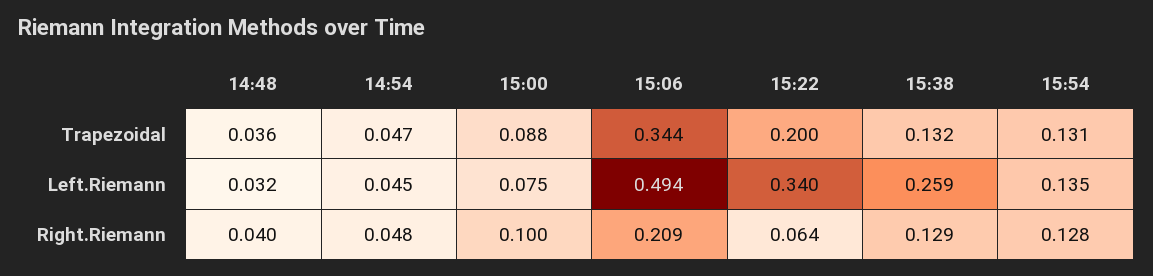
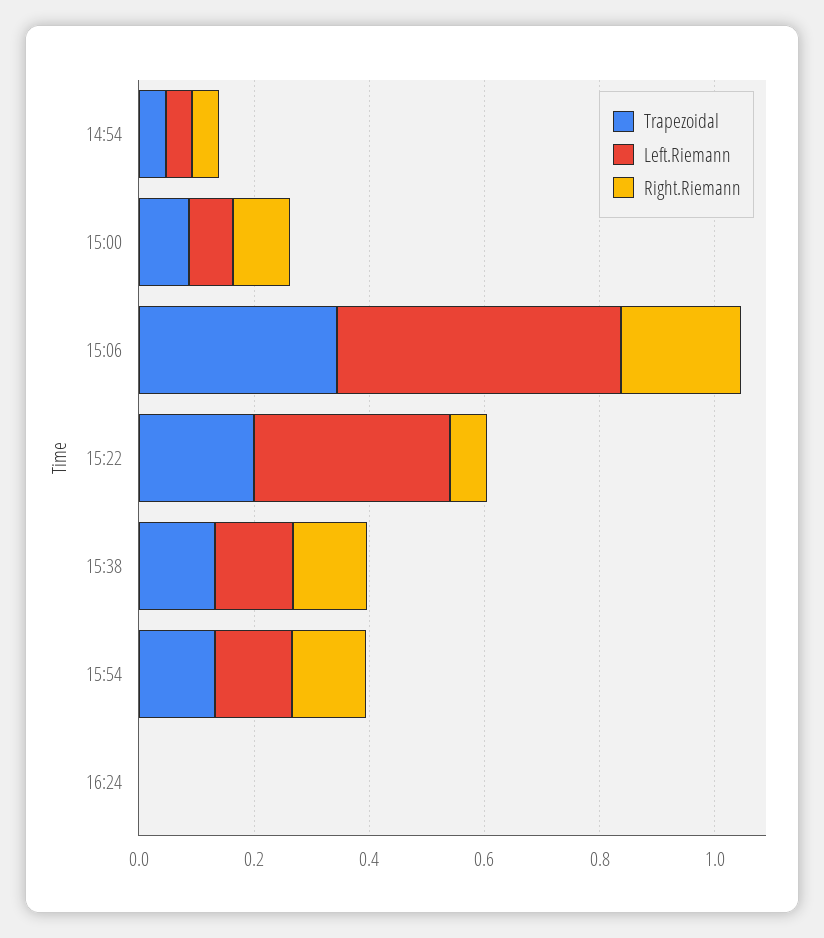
Trapezoidal, 14:48: 0.036 -> none
Left.Riemann, 14:48: 0.032 -> none
Left.Riemann, 15:38: 0.259 -> 0.15
Right.Riemann, 14:48: 0.04 -> none
Trapezoidal, 16:24: none -> 0
Left.Riemann, 16:24: none -> 0
Right.Riemann, 16:24: none -> 0

